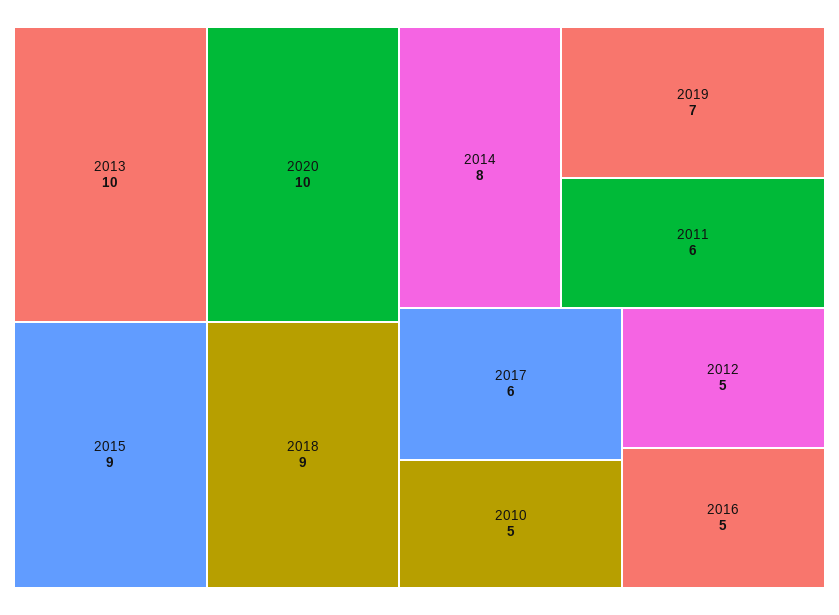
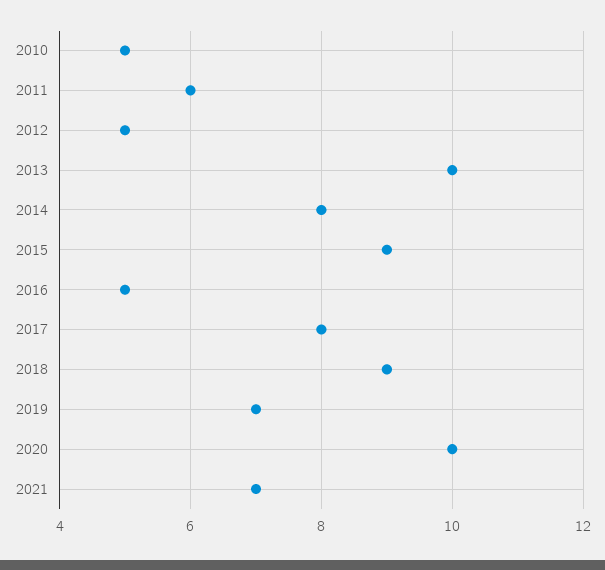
2017: 6 -> 8
2021: none -> 7

